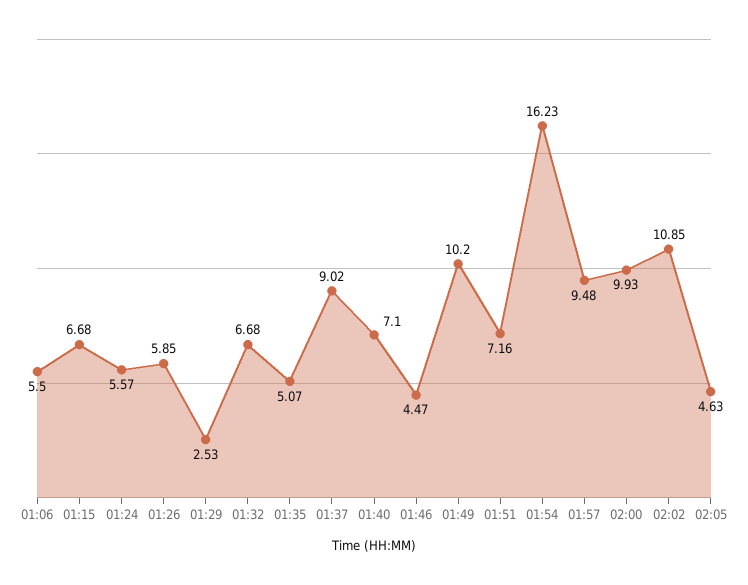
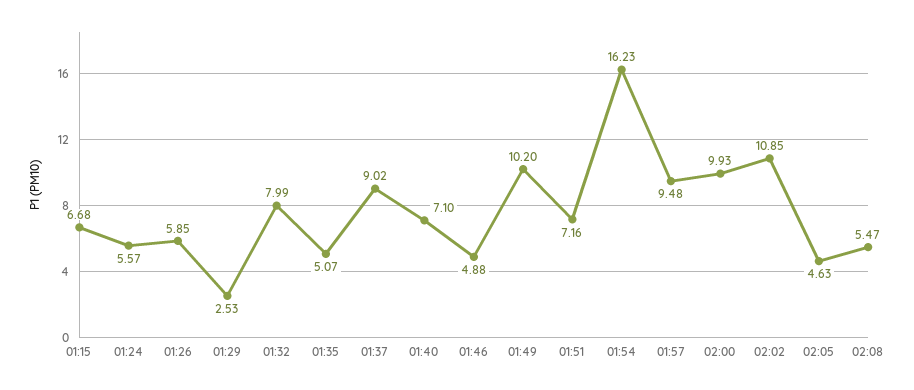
01:06: 5.5 -> none
01:32: 6.68 -> 7.99
01:46: 4.47 -> 4.88
02:08: none -> 5.47

